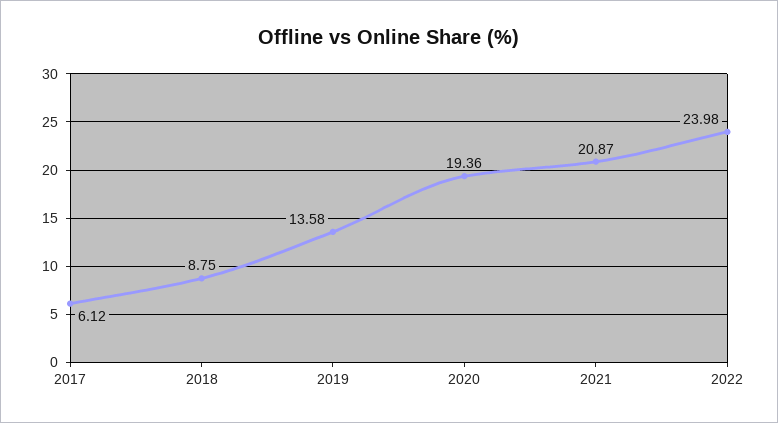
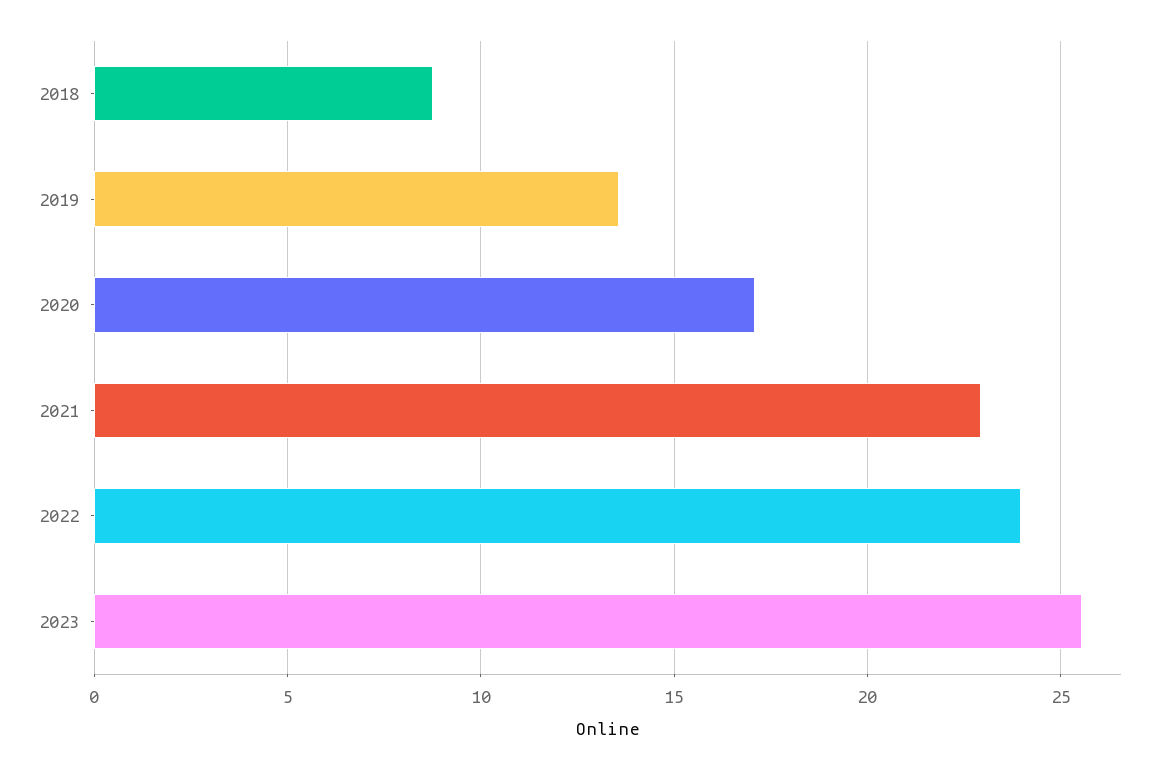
2017: 6.12 -> none
2020: 19.36 -> 17
2021: 20.87 -> 23
2023: none -> 25.5

